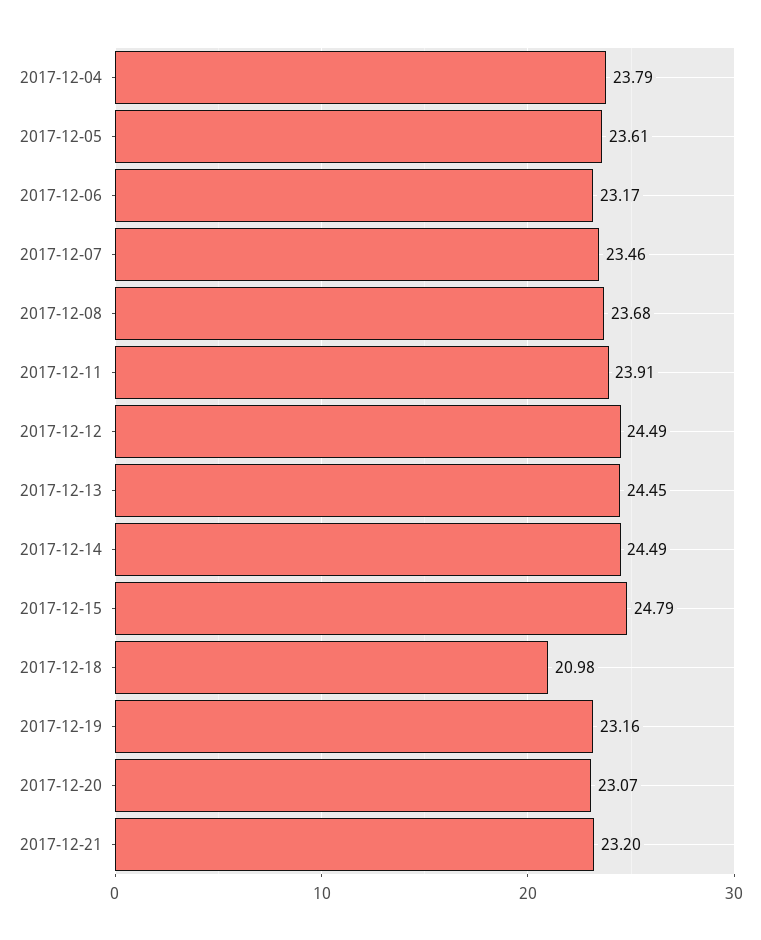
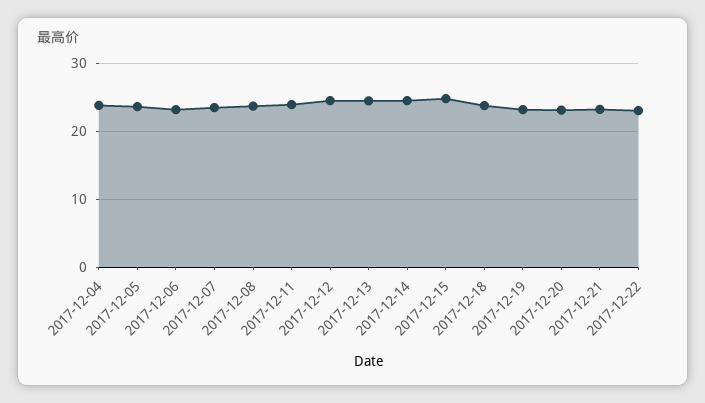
2017-12-18: 20.98 -> 24
2017-12-22: none -> 23

